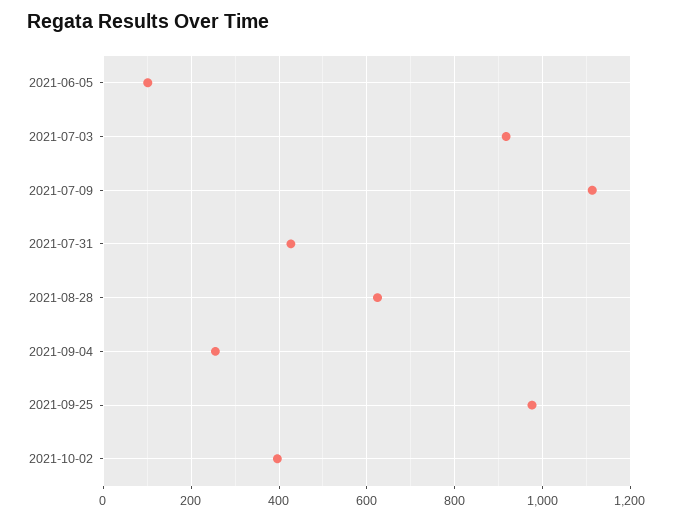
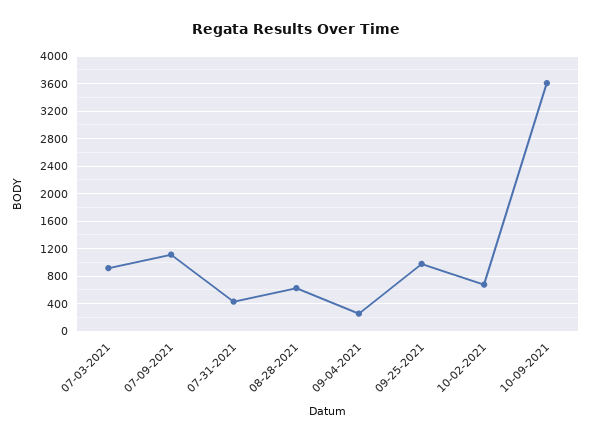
2021-06-05: 100 -> none
2021-10-02: 400 -> 700
10-09-2021: none -> 3600

